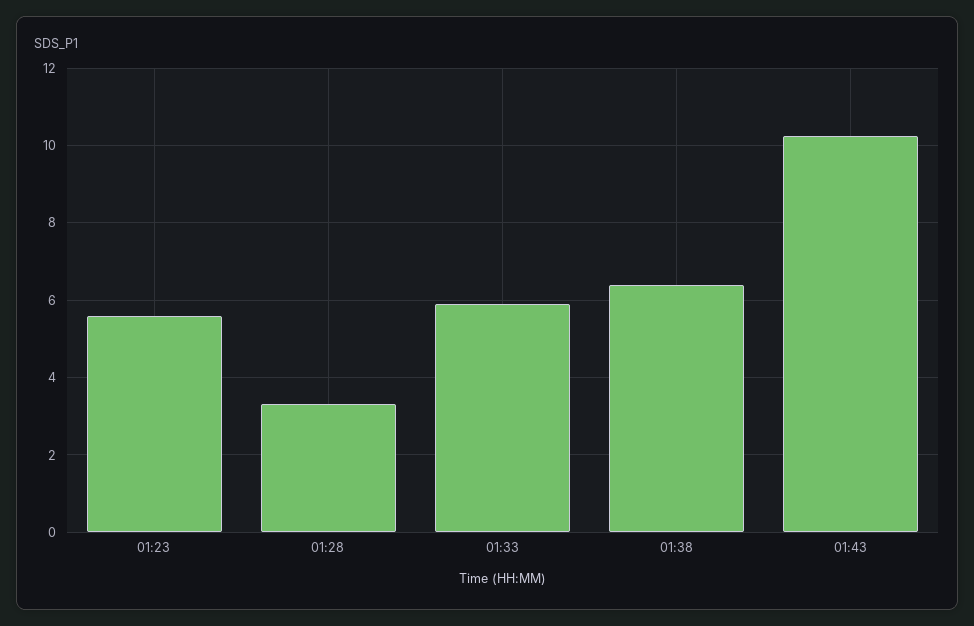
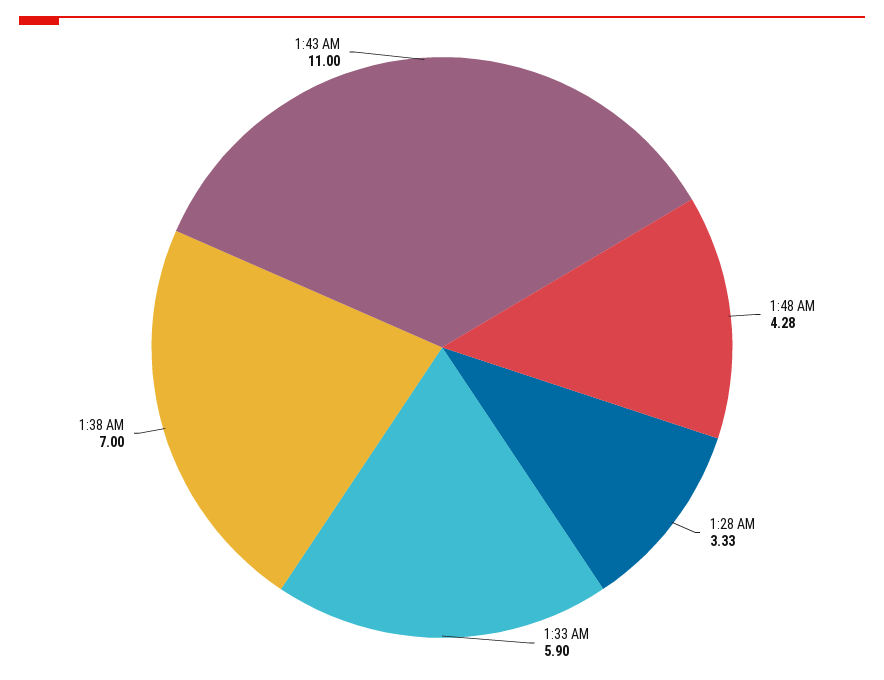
01:23: 5.6 -> none
01:38: 6.4 -> 7
01:43: 10.2 -> 11
1:48 AM: none -> 4.28

